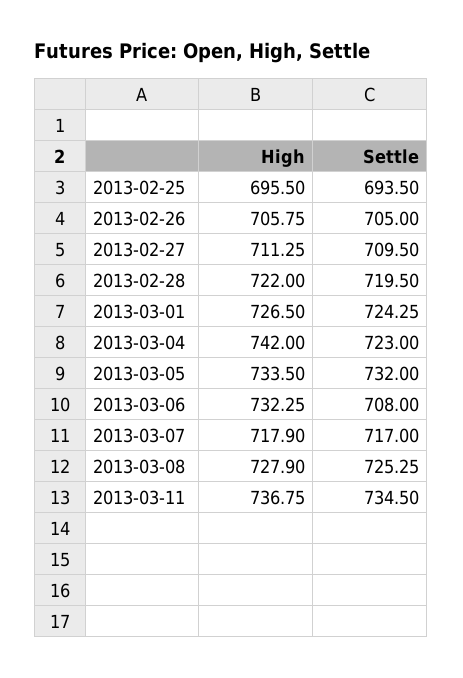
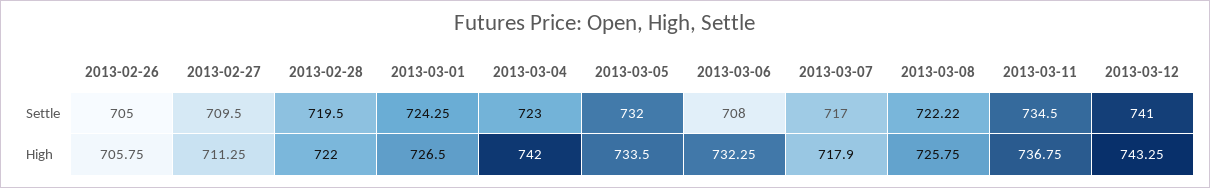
High, 2013-02-25: 695.5 -> none
Settle, 2013-02-25: 693.5 -> none
High, 2013-03-08: 727.9 -> 725.75
Settle, 2013-03-08: 725.25 -> 722.22
Settle, 2013-03-12: none -> 741
High, 2013-03-12: none -> 743.25

